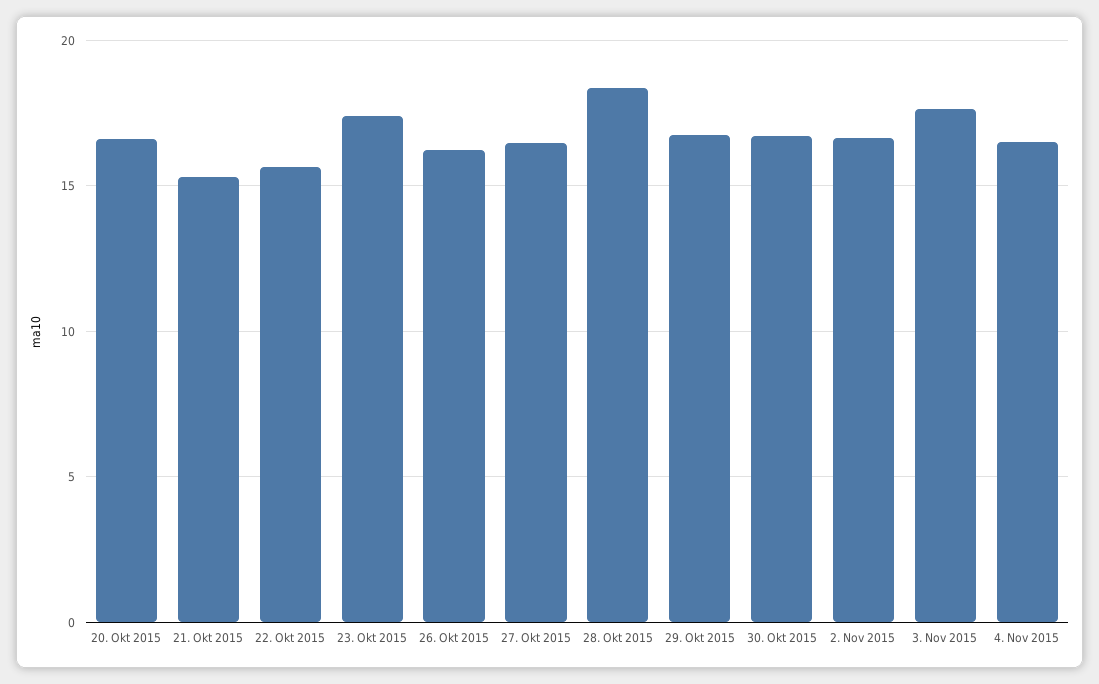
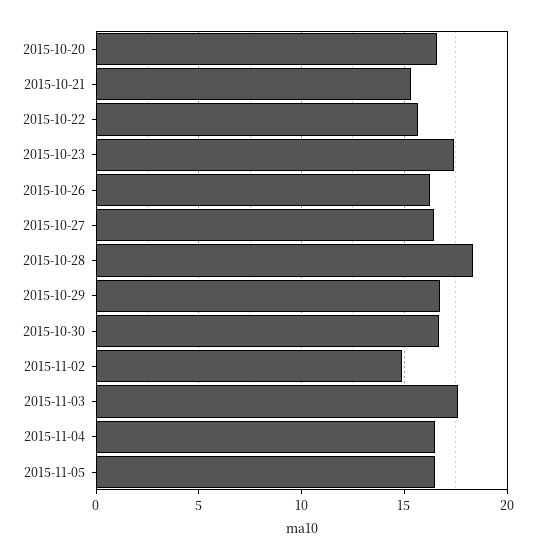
2. Nov 2015: 16.5 -> 15
2015-11-05: none -> 16.5

